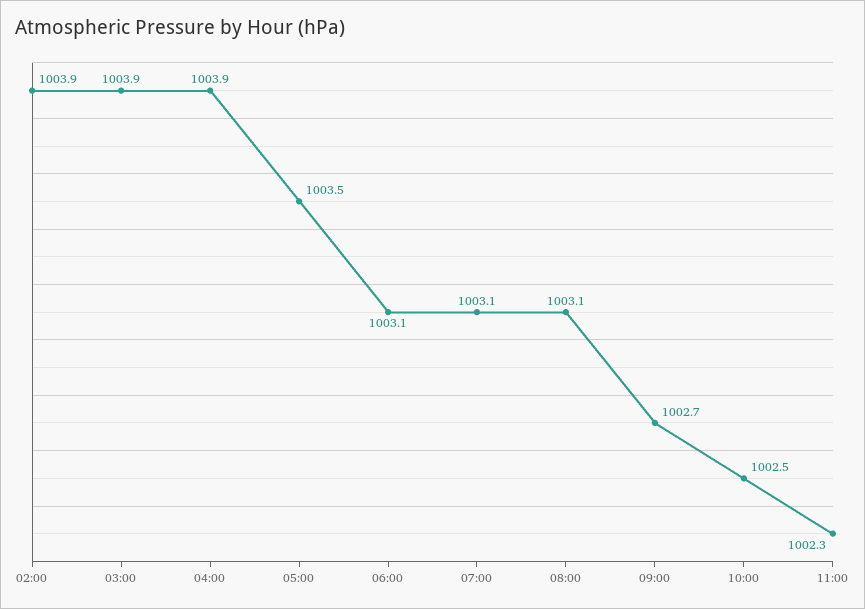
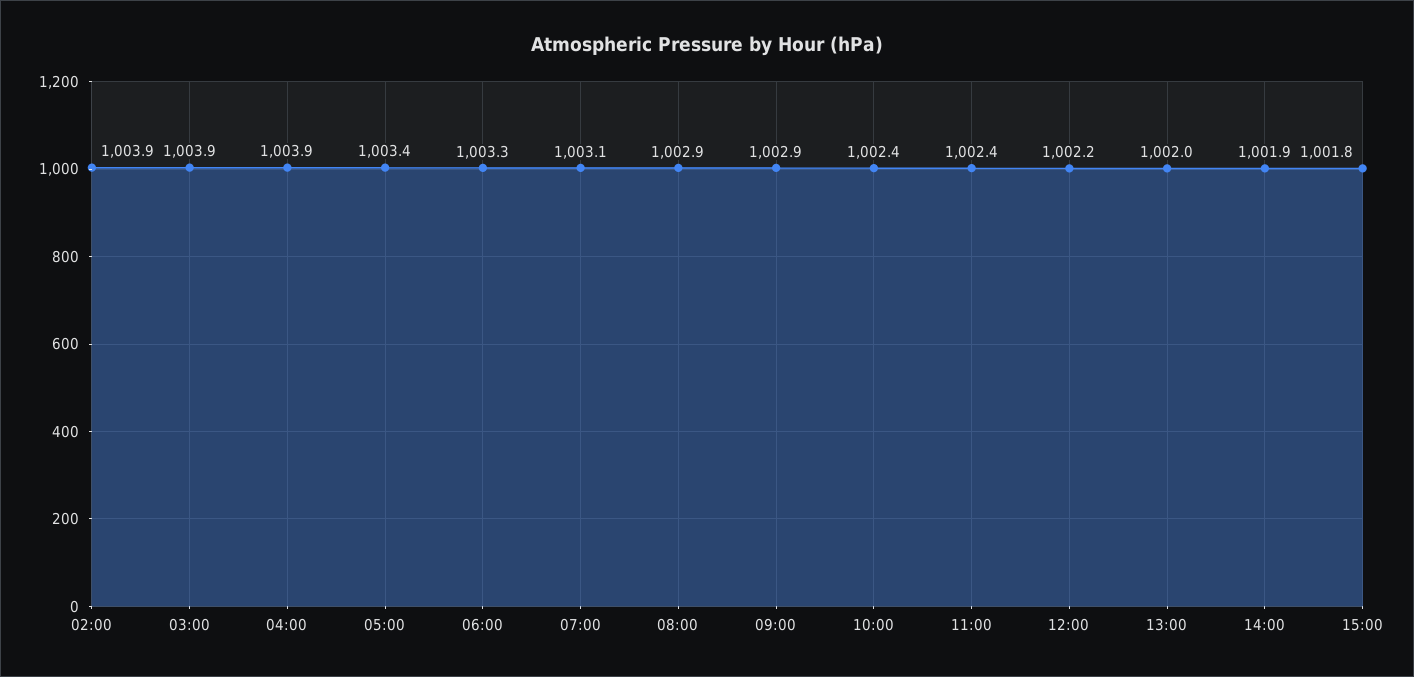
05:00: 1003.5 -> 1003.4
06:00: 1003.1 -> 1003.3
08:00: 1003.1 -> 1002.9
09:00: 1002.7 -> 1002.9
10:00: 1002.5 -> 1002.4
11:00: 1002.3 -> 1002.4
12:00: none -> 1002.2
13:00: none -> 1002
14:00: none -> 1001.9
15:00: none -> 1001.8

